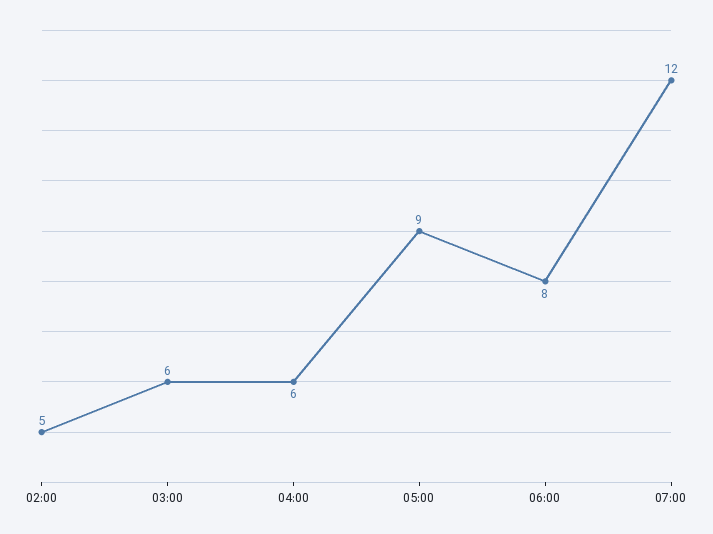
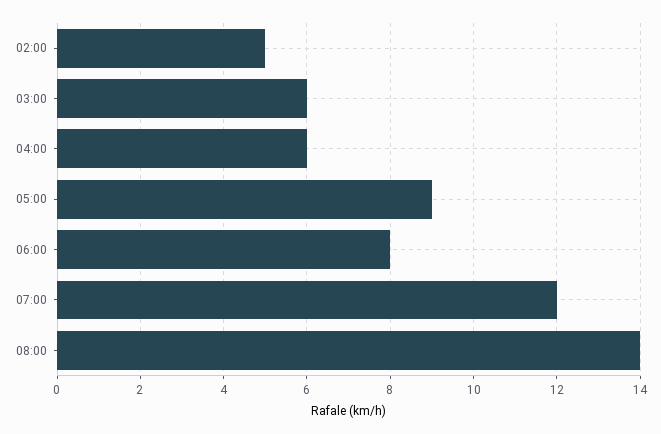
08:00: none -> 14

